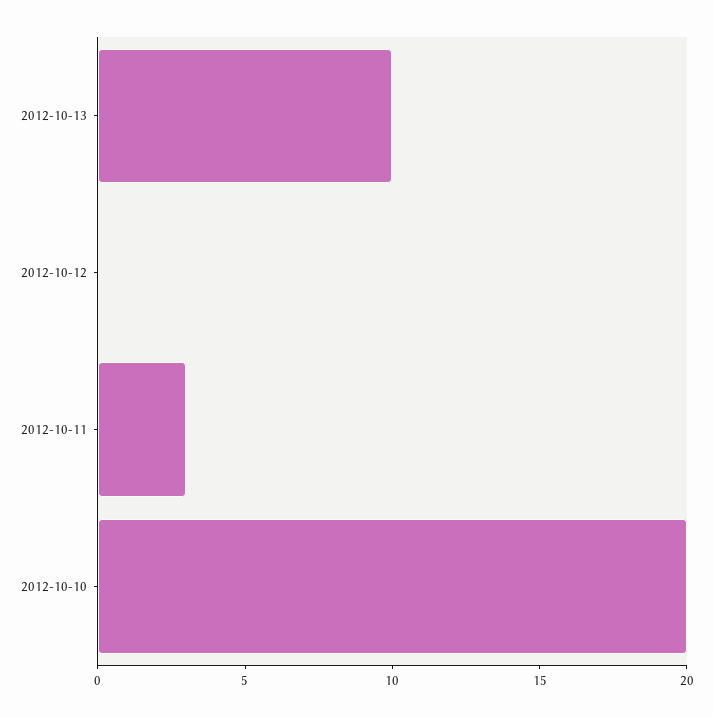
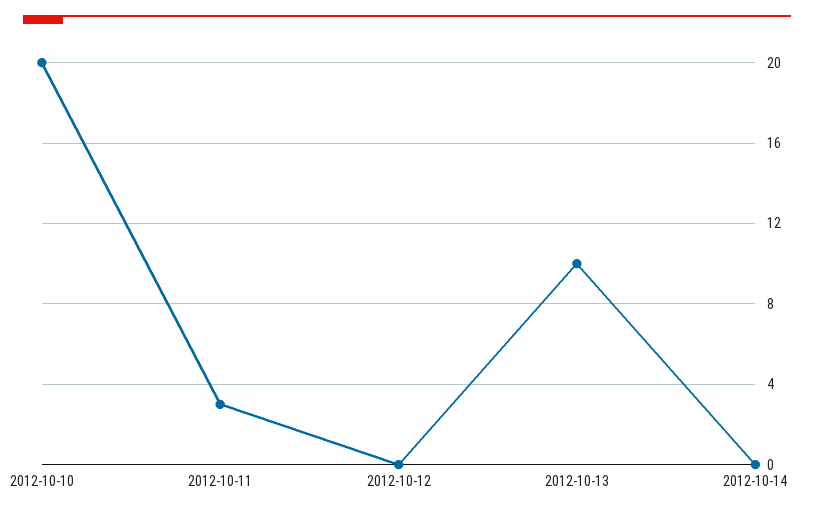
2012-10-14: none -> 0

